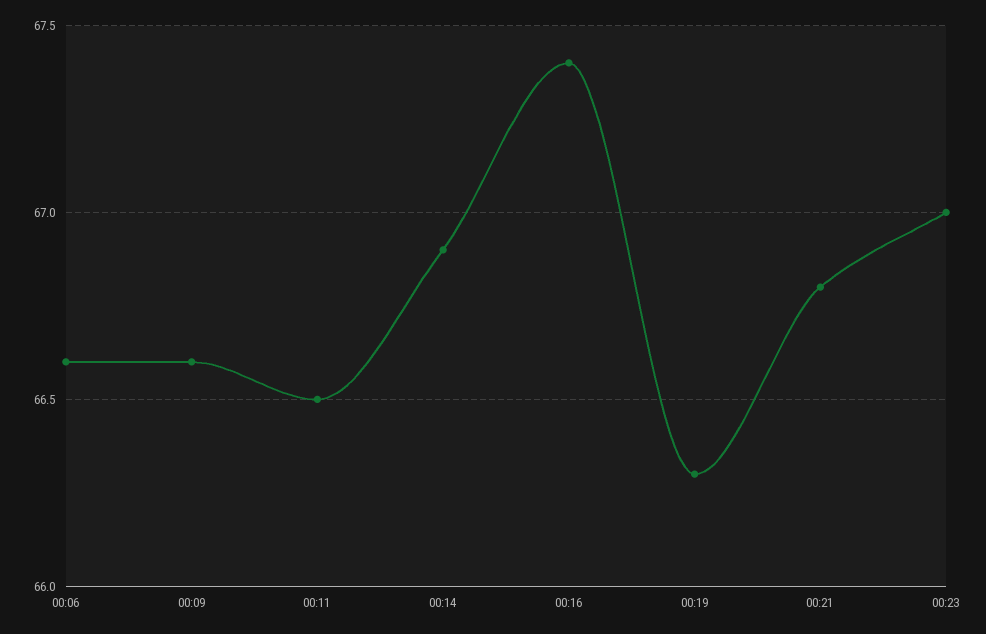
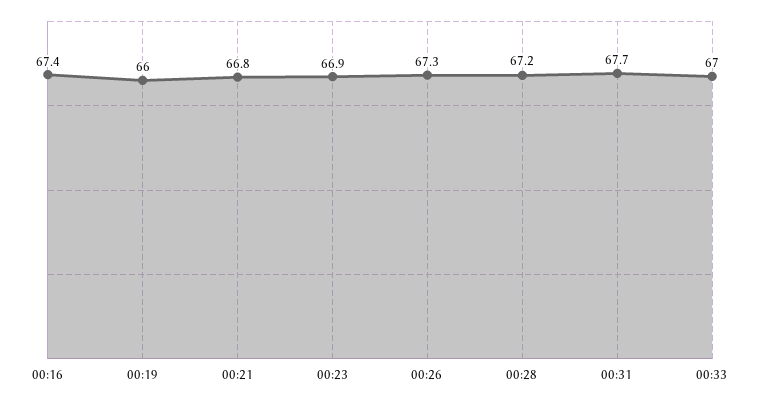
00:06: 66.6 -> none
00:09: 66.6 -> none
00:11: 66.5 -> none
00:14: 66.9 -> none
00:19: 66.3 -> 66
00:23: 67 -> 66.9
00:26: none -> 67.3
00:28: none -> 67.2
00:31: none -> 67.7
00:33: none -> 67

